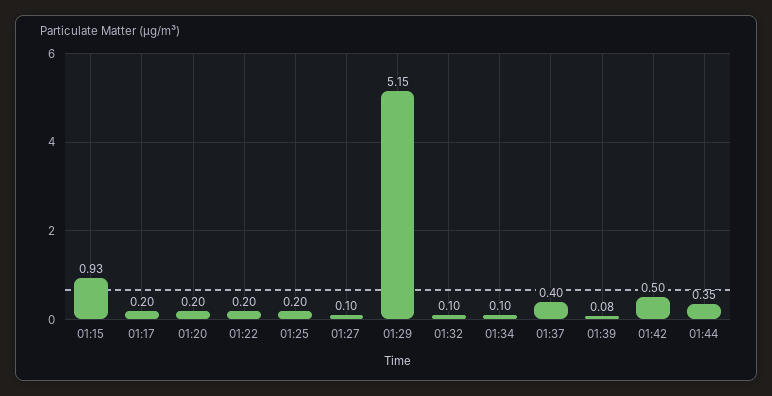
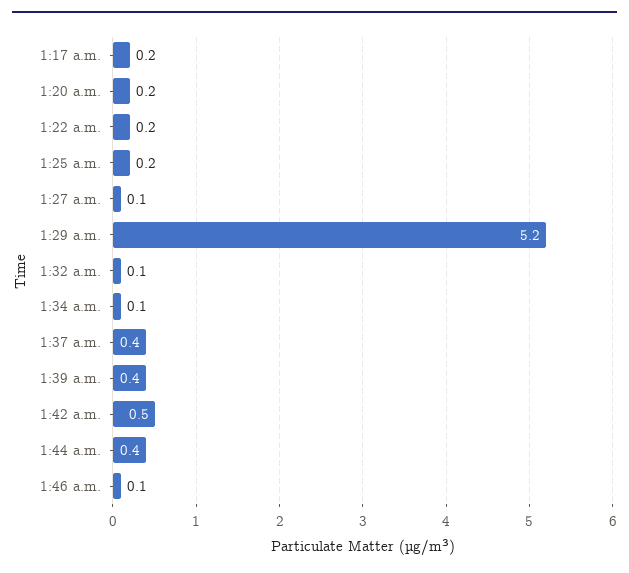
01:15: 0.93 -> none
01:39: 0.08 -> 0.4
1:46 a.m.: none -> 0.1

